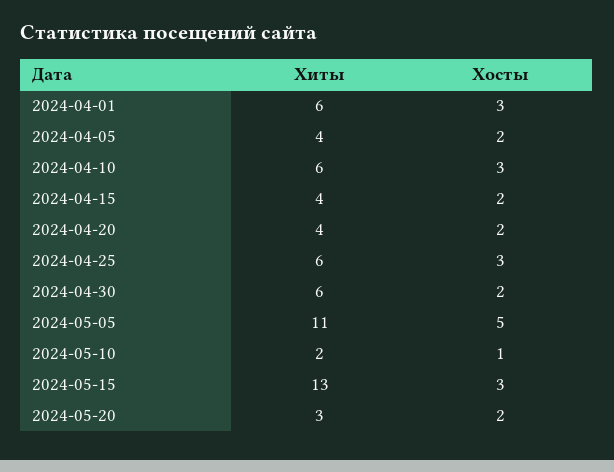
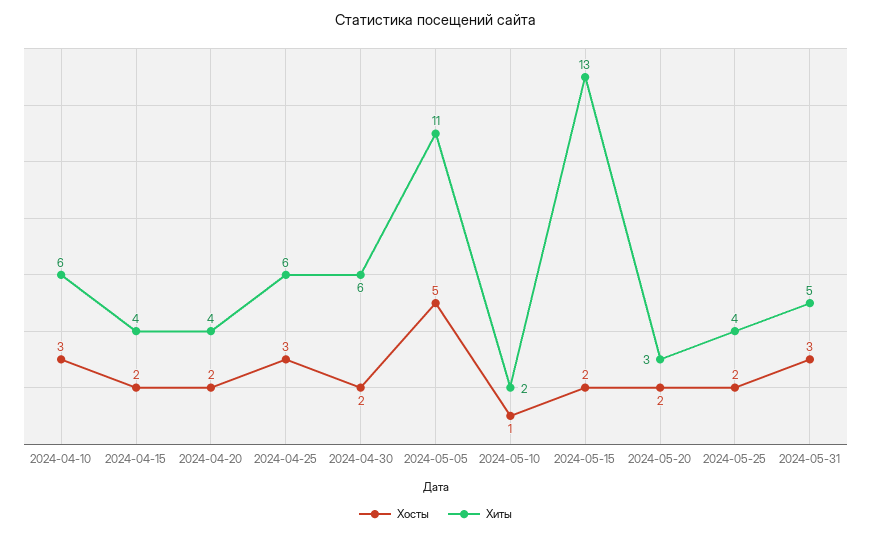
Хиты, 2024-04-01: 6 -> none
Хосты, 2024-04-01: 3 -> none
Хиты, 2024-04-05: 4 -> none
Хосты, 2024-04-05: 2 -> none
Хосты, 2024-05-15: 3 -> 2
Хосты, 2024-05-25: none -> 2
Хиты, 2024-05-25: none -> 4
Хосты, 2024-05-31: none -> 3
Хиты, 2024-05-31: none -> 5

